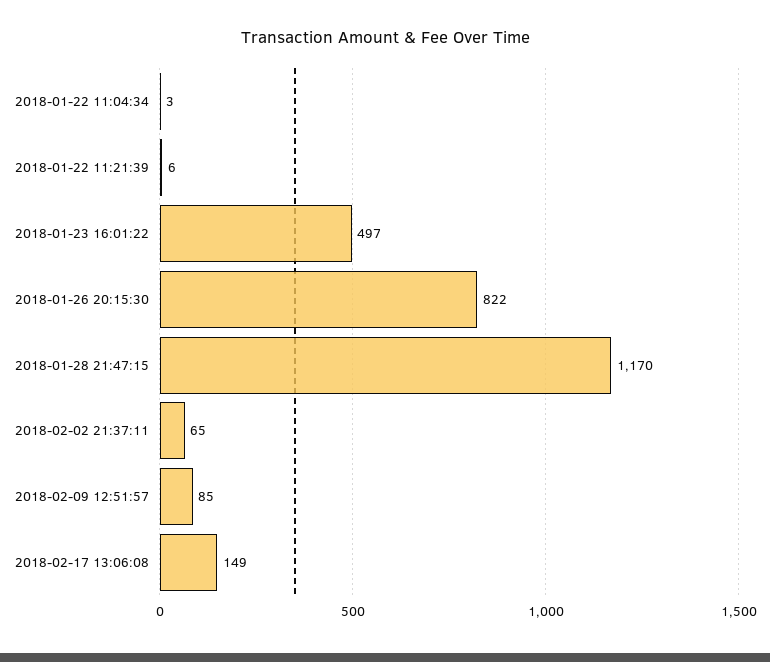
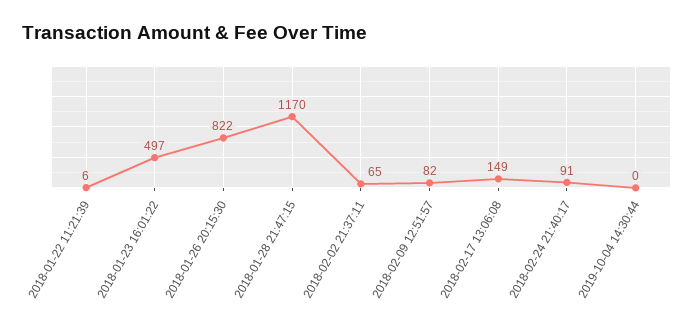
2018-01-22 11:04:34: 3 -> none
2018-02-09 12:51:57: 85 -> 82
2018-02-24 21:40:17: none -> 91
2019-10-04 14:30:44: none -> 0

